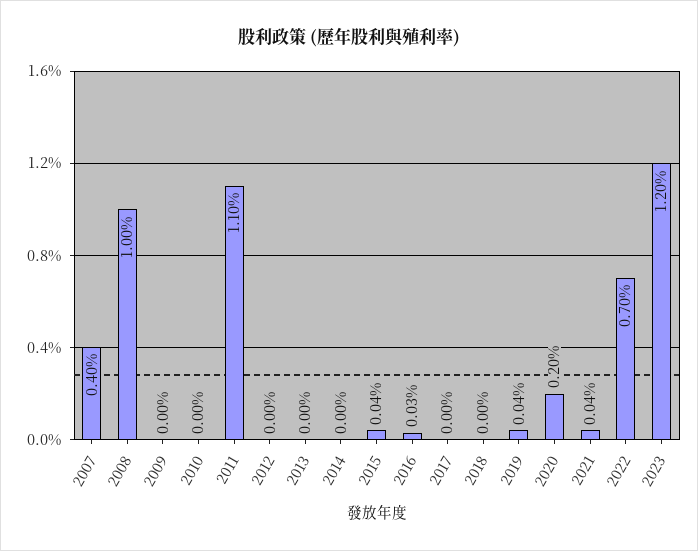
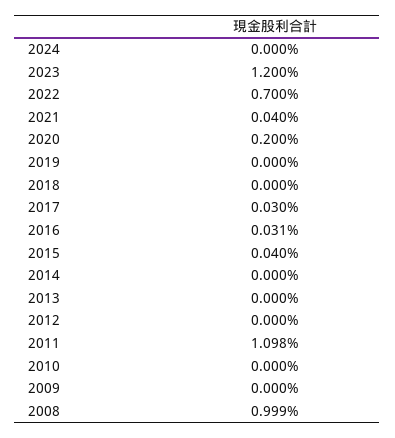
2007: 0.4 -> none
2017: 0 -> 0.03
2019: 0.04 -> 0
2024: none -> 0

